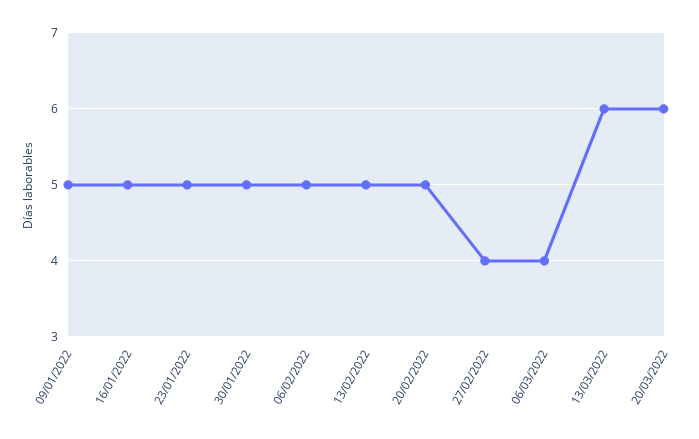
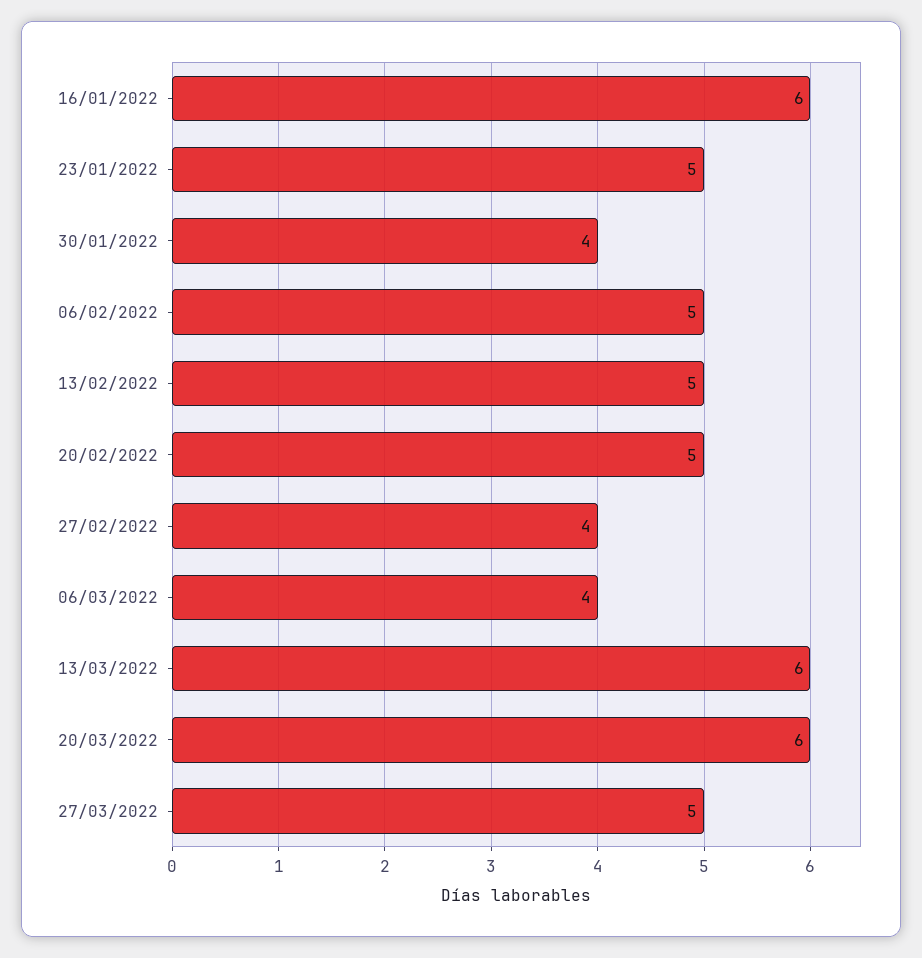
09/01/2022: 5 -> none
16/01/2022: 5 -> 6
30/01/2022: 5 -> 4
27/03/2022: none -> 5

